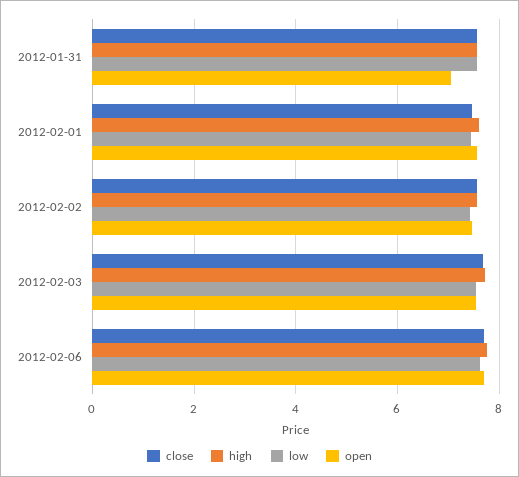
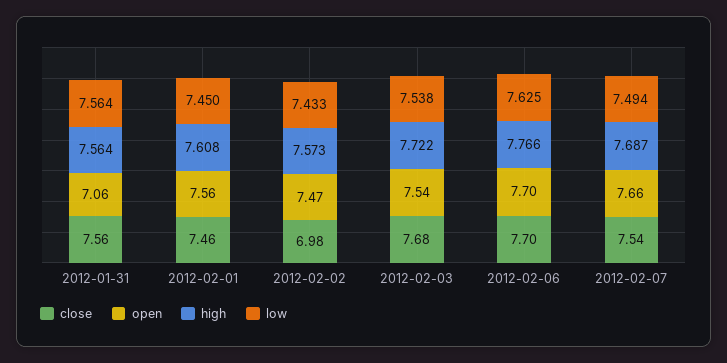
close, 2012-02-02: 7.6 -> 6.98
close, 2012-02-07: none -> 7.54
open, 2012-02-07: none -> 7.66
high, 2012-02-07: none -> 7.687
low, 2012-02-07: none -> 7.494

